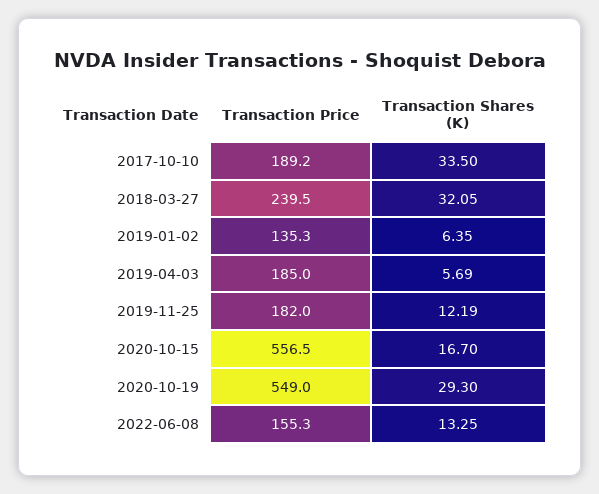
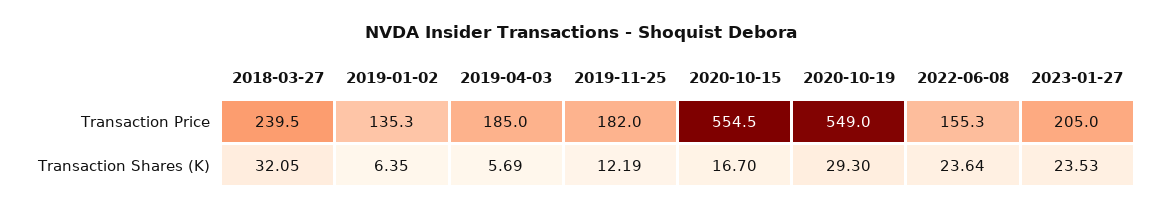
Transaction Price, 2017-10-10: 189.2 -> none
Transaction Shares (K), 2017-10-10: 33.5 -> none
Transaction Price, 2020-10-15: 556.5 -> 554.5
Transaction Shares (K), 2022-06-08: 13.25 -> 23.64
Transaction Price, 2023-01-27: none -> 205
Transaction Shares (K), 2023-01-27: none -> 23.53

